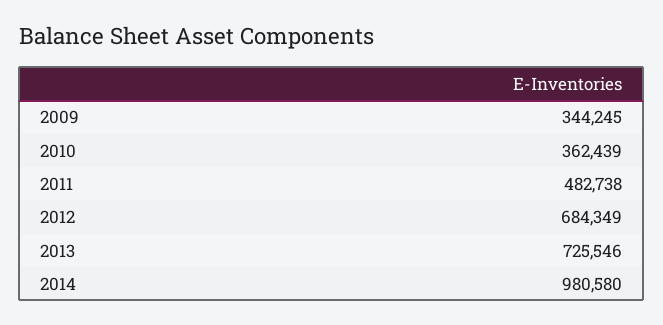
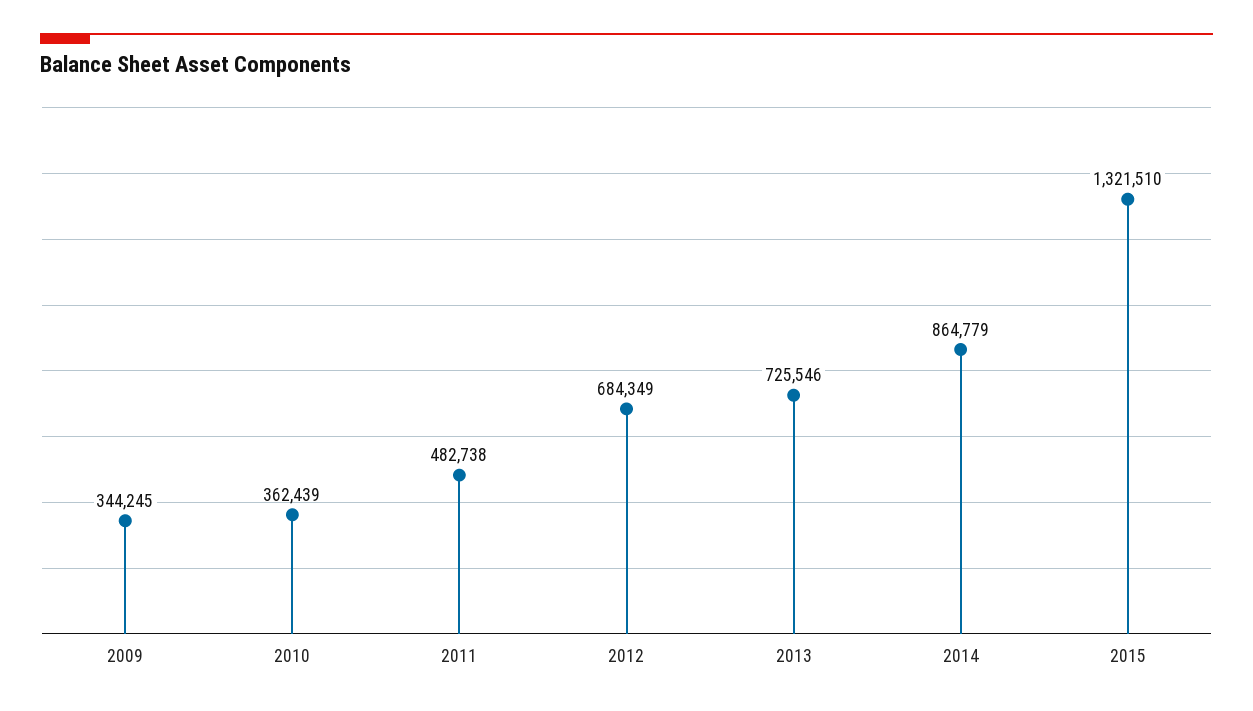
2014: 980580 -> 864779
2015: none -> 1321510

